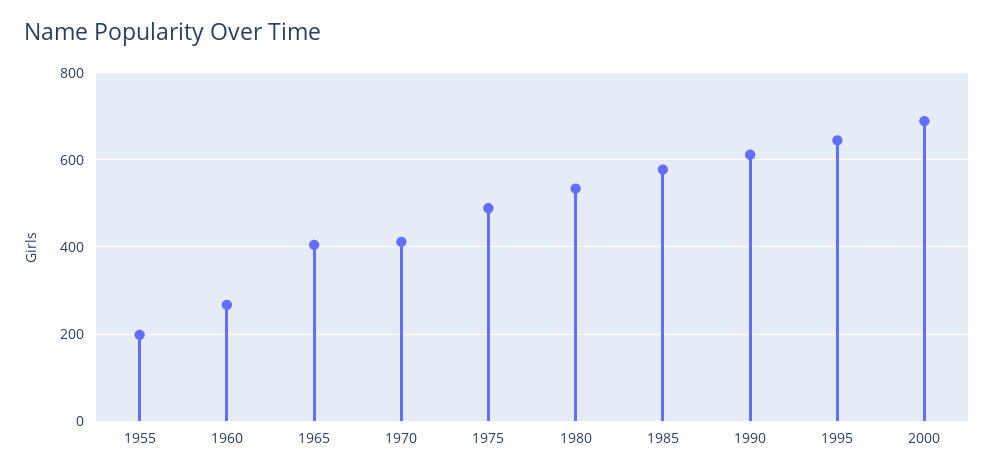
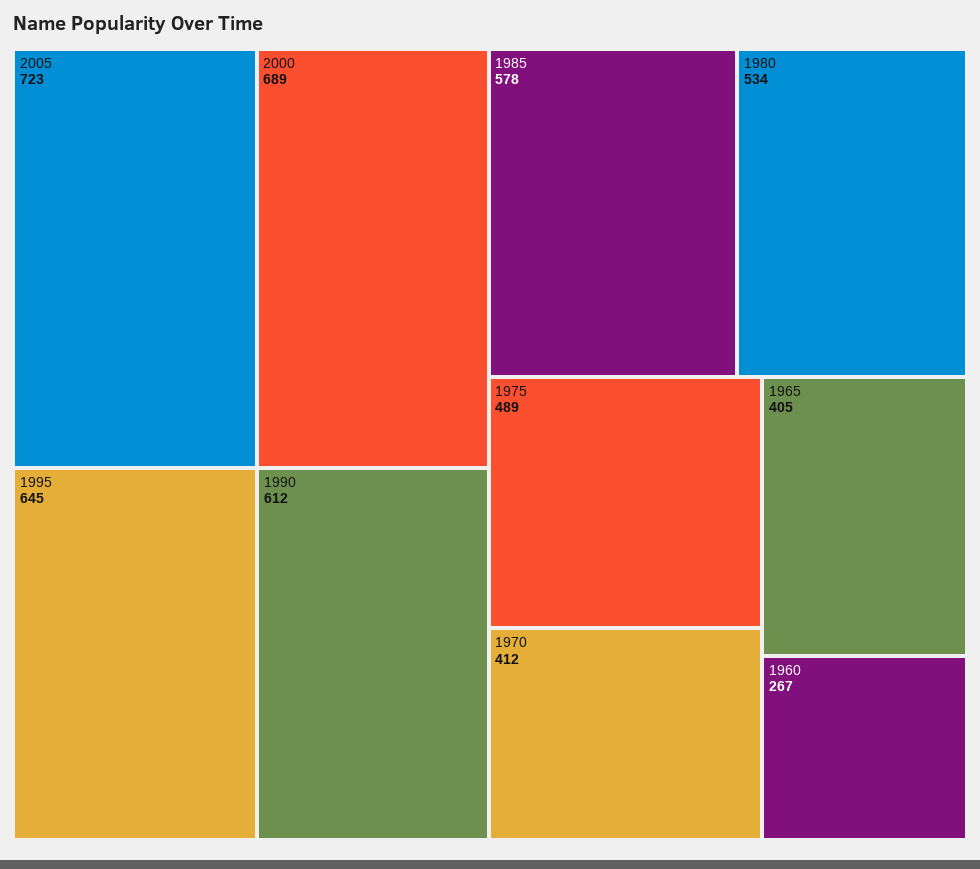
1955: 200 -> none
2005: none -> 723

